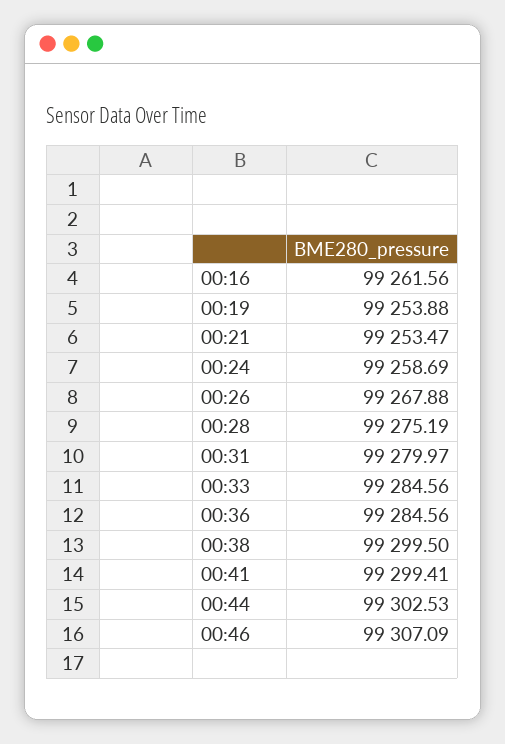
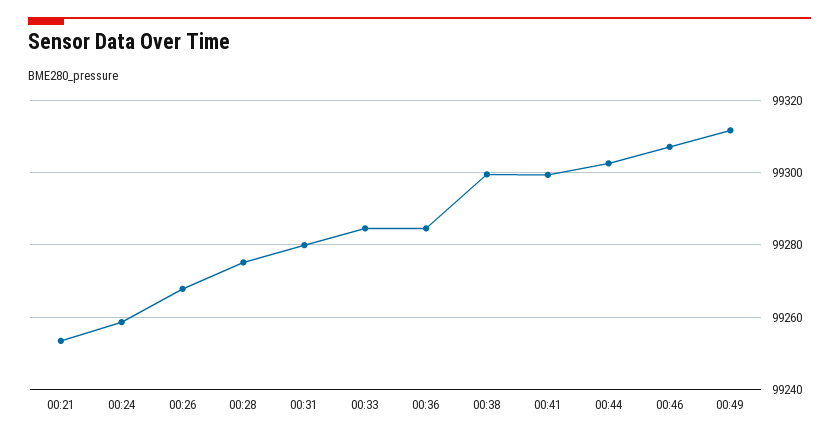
00:16: 99261.56 -> none
00:19: 99253.88 -> none
00:49: none -> 99312

